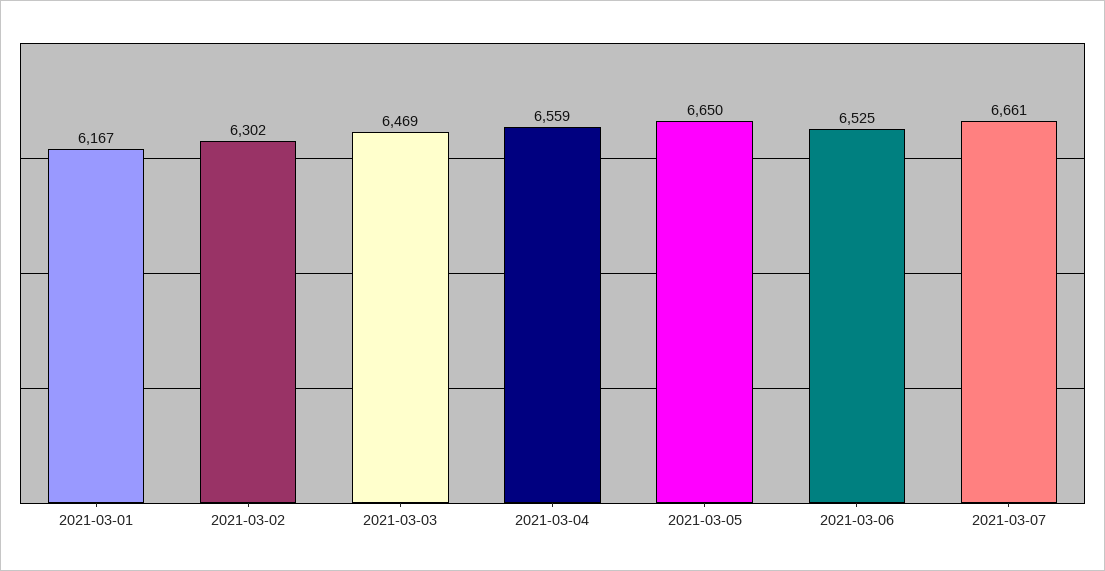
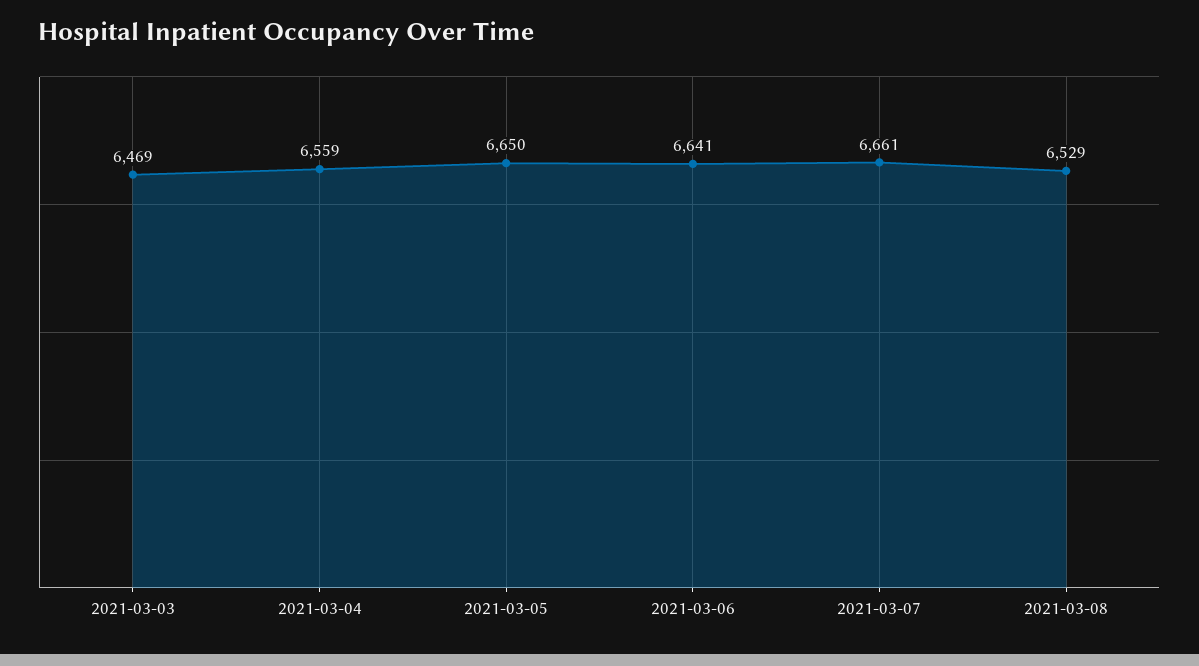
2021-03-01: 6167 -> none
2021-03-02: 6302 -> none
2021-03-06: 6525 -> 6641
2021-03-08: none -> 6529

